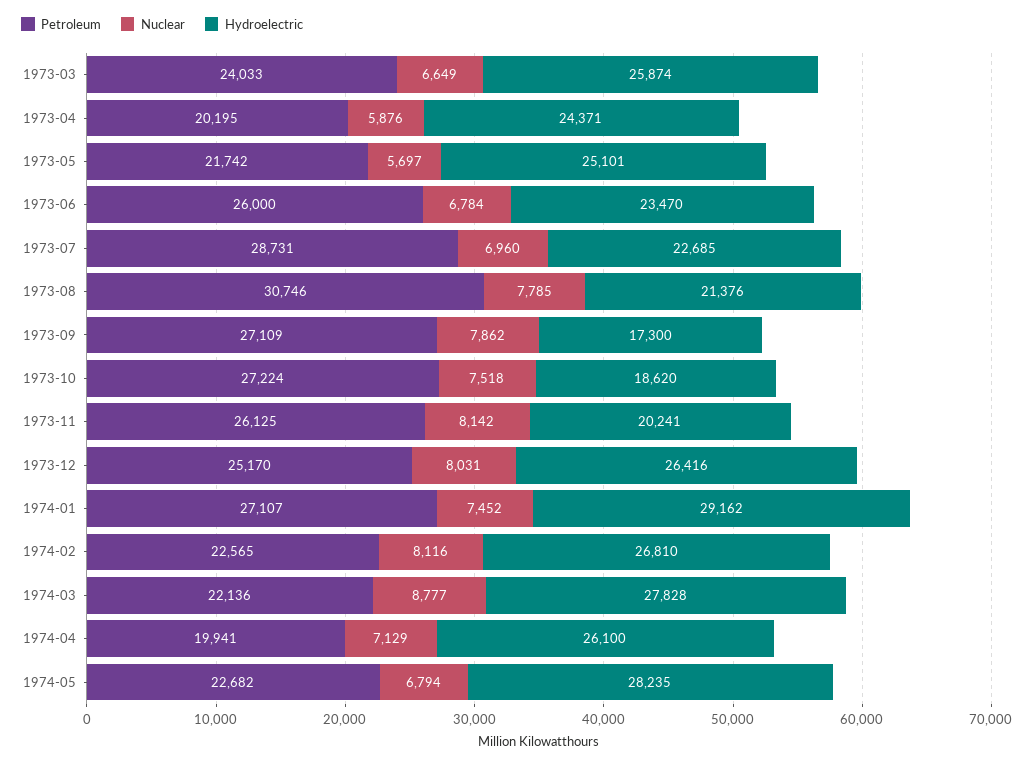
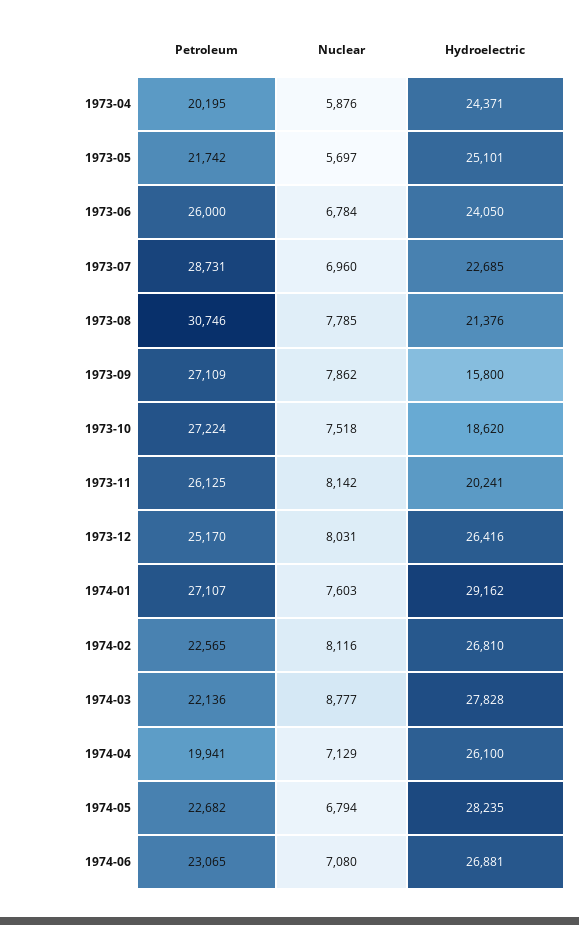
Petroleum, 1973-03: 24033 -> none
Nuclear, 1973-03: 6649 -> none
Hydroelectric, 1973-03: 25874 -> none
Hydroelectric, 1973-06: 23470 -> 24050
Hydroelectric, 1973-09: 17300 -> 15800
Nuclear, 1974-01: 7452 -> 7603
Petroleum, 1974-06: none -> 23065
Nuclear, 1974-06: none -> 7080
Hydroelectric, 1974-06: none -> 26881

